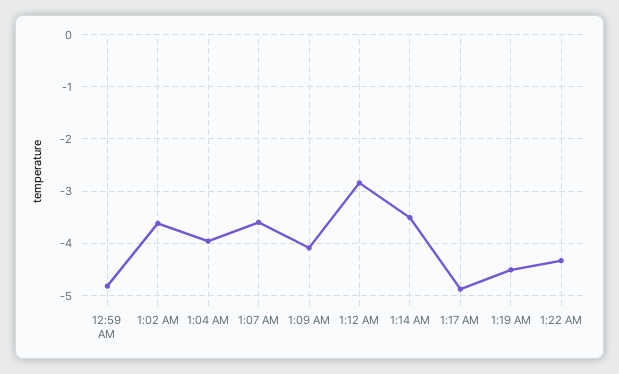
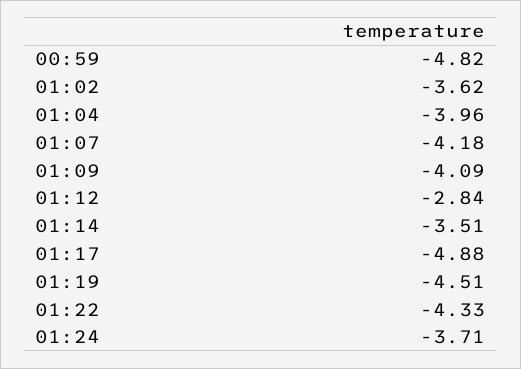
1:07 AM: -3.6 -> -4.18
01:24: none -> -3.71

